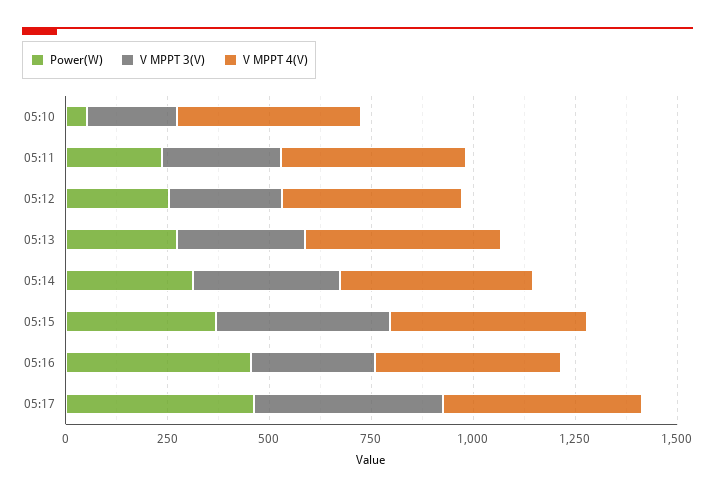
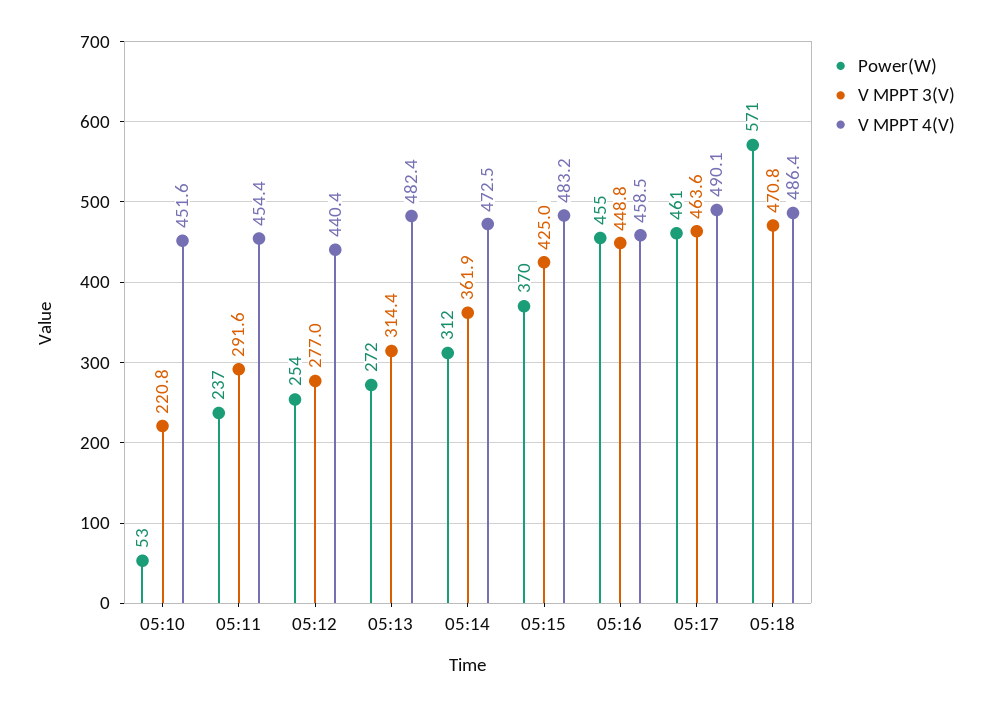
V MPPT 3(V), 05:16: 300 -> 448.8
Power(W), 05:18: none -> 571
V MPPT 3(V), 05:18: none -> 470.8
V MPPT 4(V), 05:18: none -> 486.4

